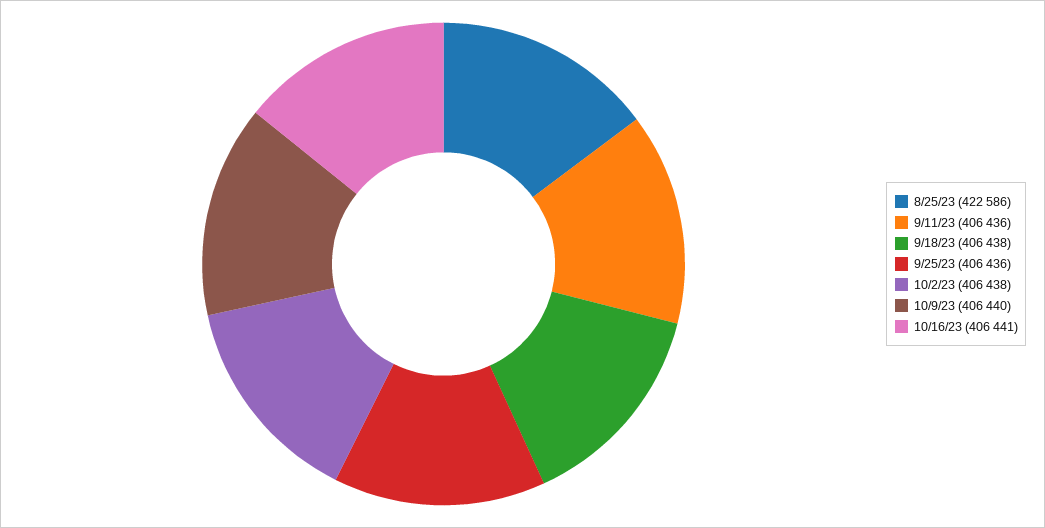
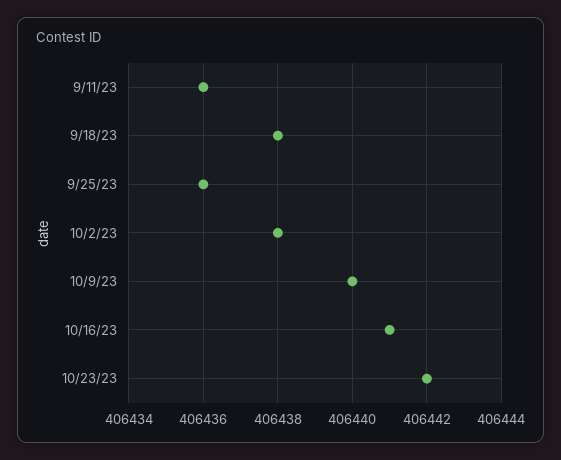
8/25/23: 422586 -> none
10/23/23: none -> 406442

